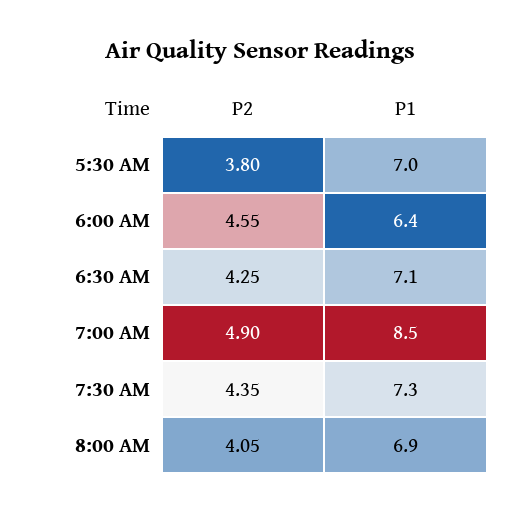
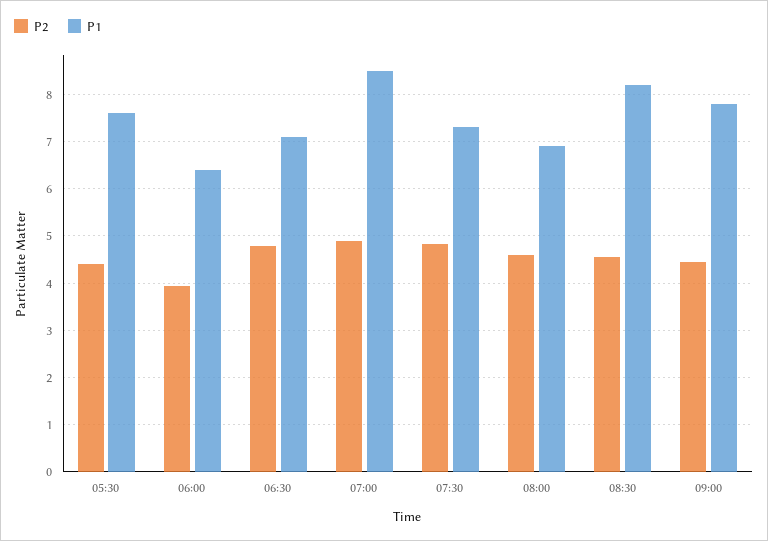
P2, 5:30 AM: 3.8 -> 4.4
P1, 5:30 AM: 7 -> 7.6
P2, 6:00 AM: 4.55 -> 4
P2, 6:30 AM: 4.25 -> 4.8
P2, 7:30 AM: 4.35 -> 4.8
P2, 8:00 AM: 4.05 -> 4.6
P2, 08:30: none -> 4.6
P1, 08:30: none -> 8.2
P2, 09:00: none -> 4.4
P1, 09:00: none -> 7.8

